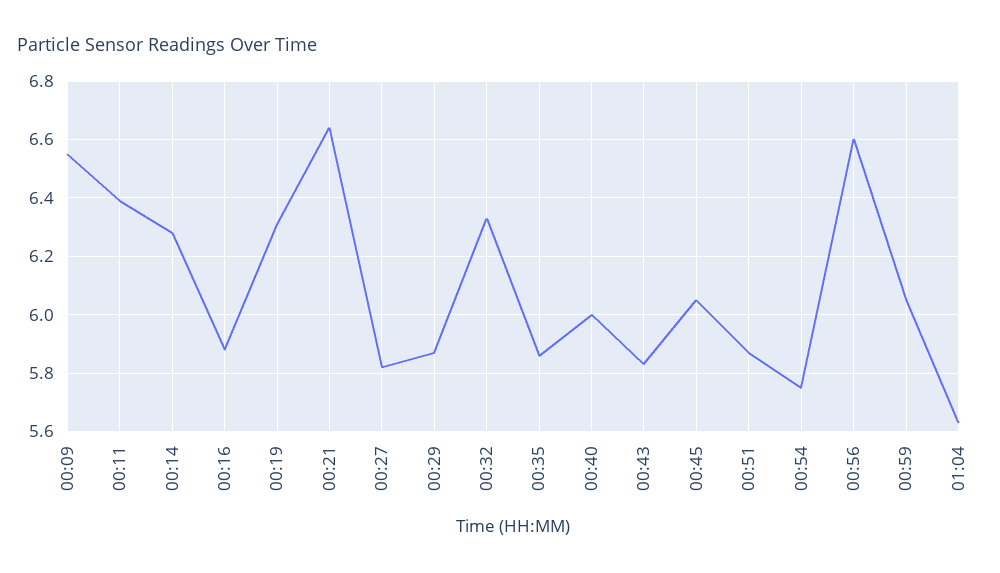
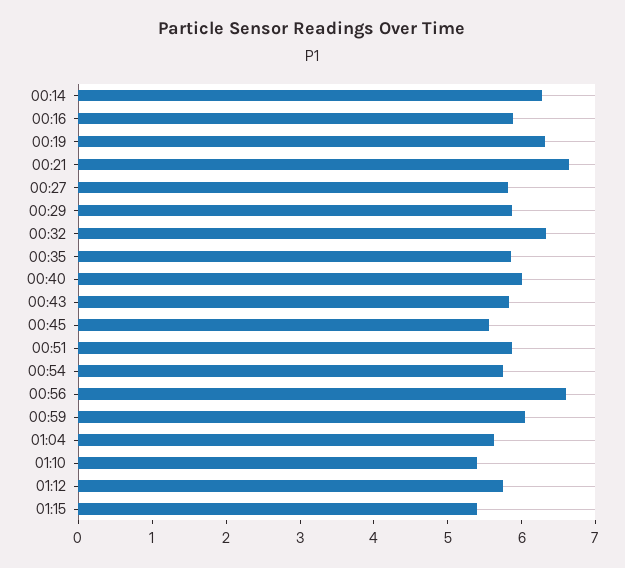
00:09: 6.55 -> none
00:11: 6.4 -> none
00:45: 6.05 -> 5.6
01:10: none -> 5.4
01:12: none -> 5.8
01:15: none -> 5.4

